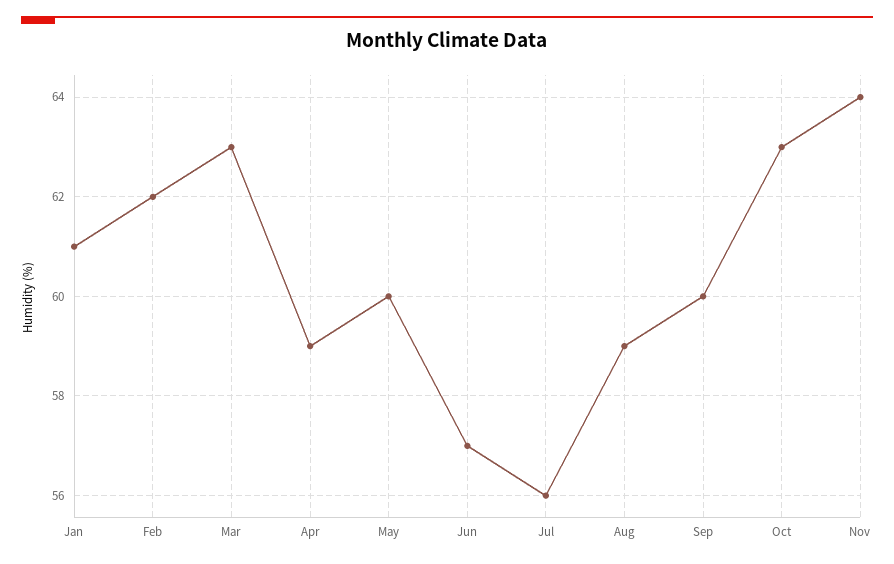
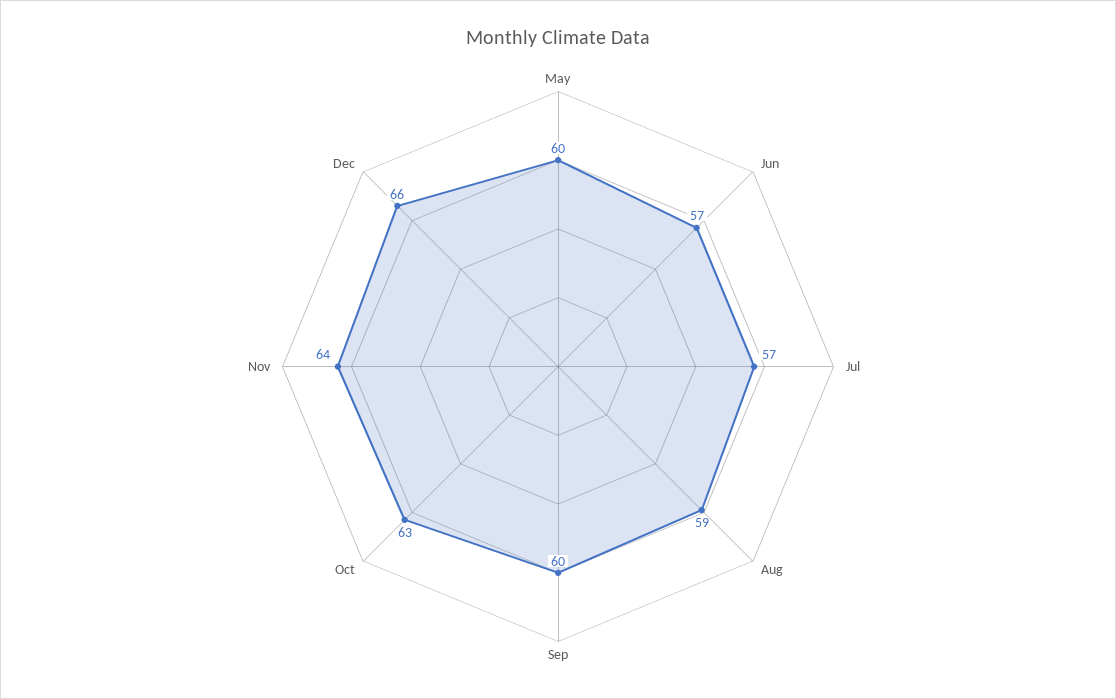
Jan: 61 -> none
Feb: 62 -> none
Mar: 63 -> none
Apr: 59 -> none
Jul: 56 -> 57
Dec: none -> 66

